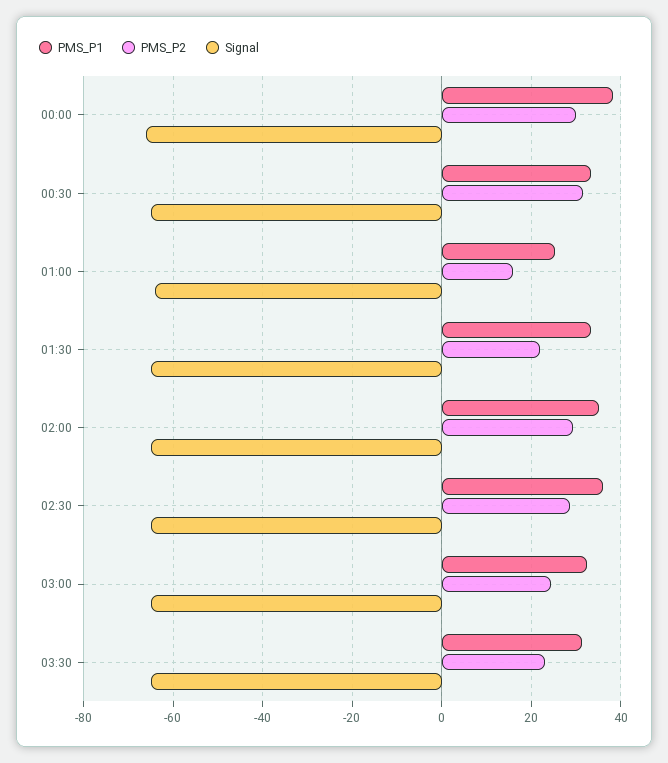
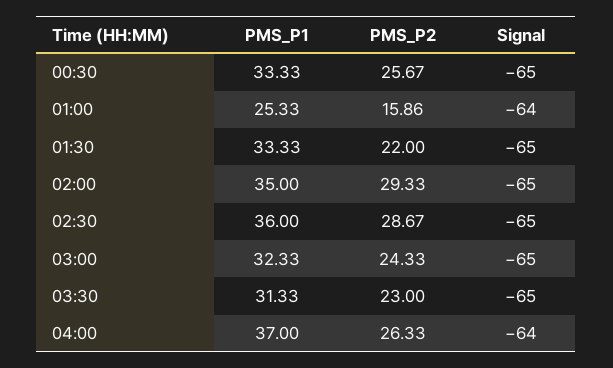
PMS_P1, 00:00: 38 -> none
PMS_P2, 00:00: 30 -> none
Signal, 00:00: -66 -> none
PMS_P2, 00:30: 32 -> 25.67
PMS_P1, 04:00: none -> 37
PMS_P2, 04:00: none -> 26.33
Signal, 04:00: none -> -64

